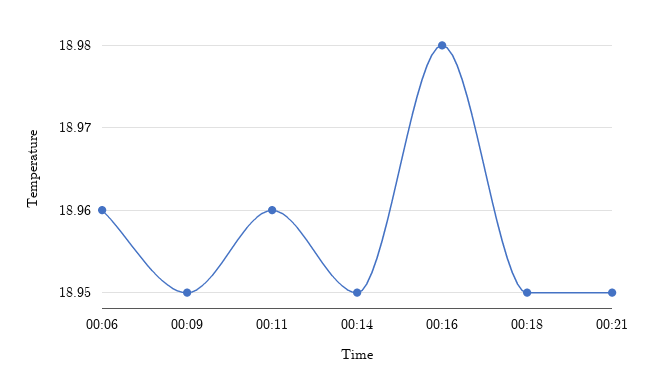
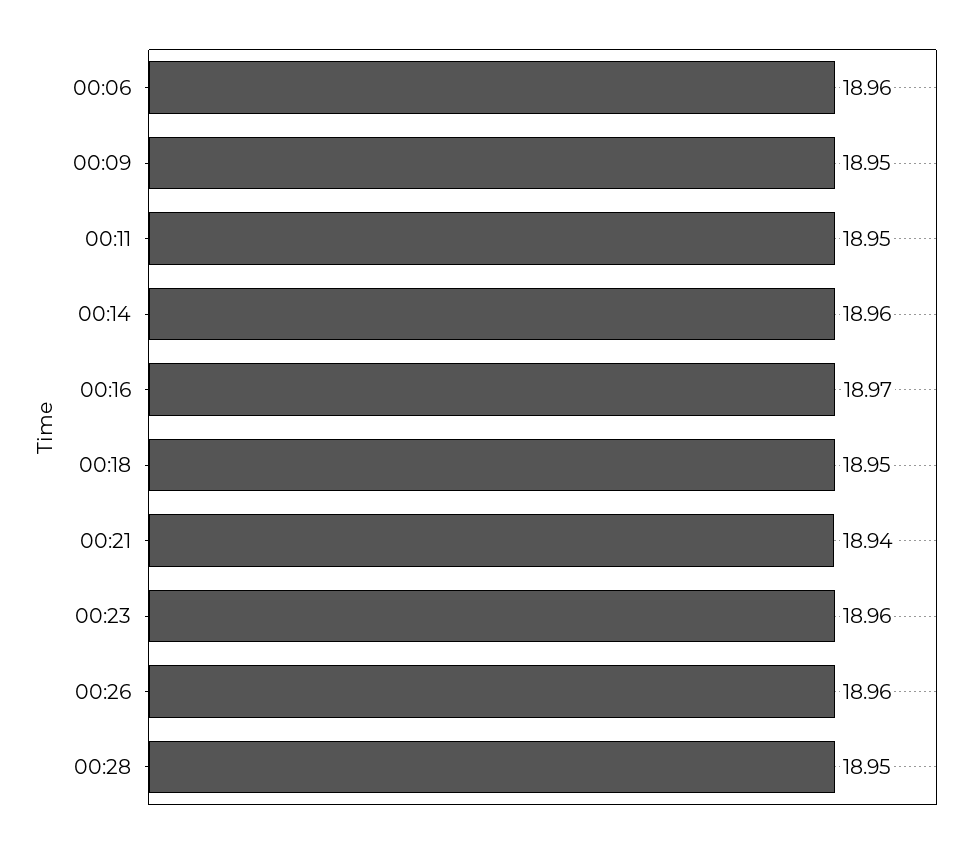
00:11: 18.96 -> 18.95
00:14: 18.95 -> 18.96
00:16: 18.98 -> 18.97
00:21: 18.95 -> 18.94
00:23: none -> 18.96
00:26: none -> 18.96
00:28: none -> 18.95

